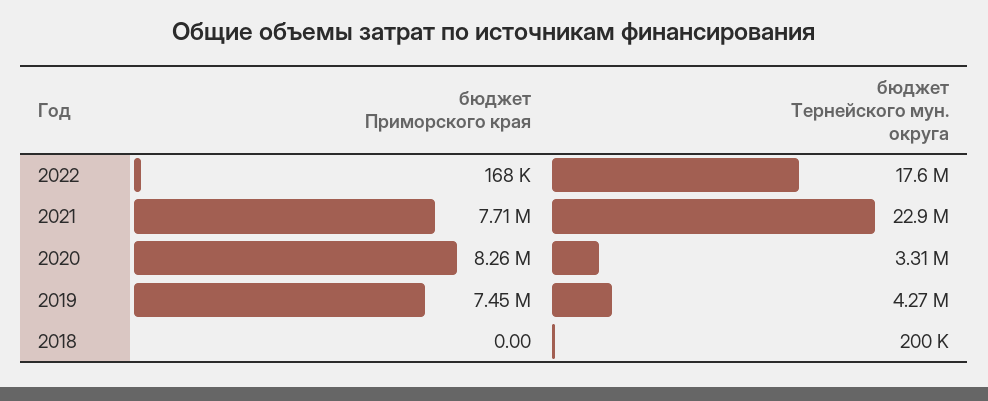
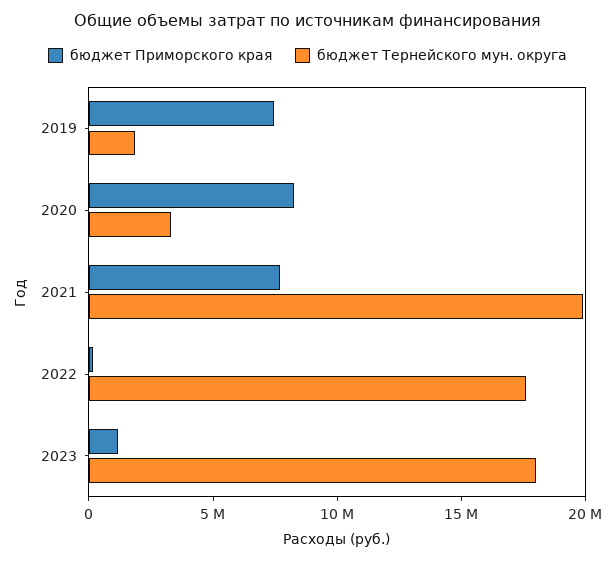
бюджет Тернейского мун. округа, 2021: 22900000 -> 20000000
бюджет Тернейского мун. округа, 2019: 4270000 -> 2000000
бюджет Приморского края, 2018: 0 -> none
бюджет Тернейского мун. округа, 2018: 200000 -> none
бюджет Приморского края, 2023: none -> 1000000
бюджет Тернейского мун. округа, 2023: none -> 18000000

